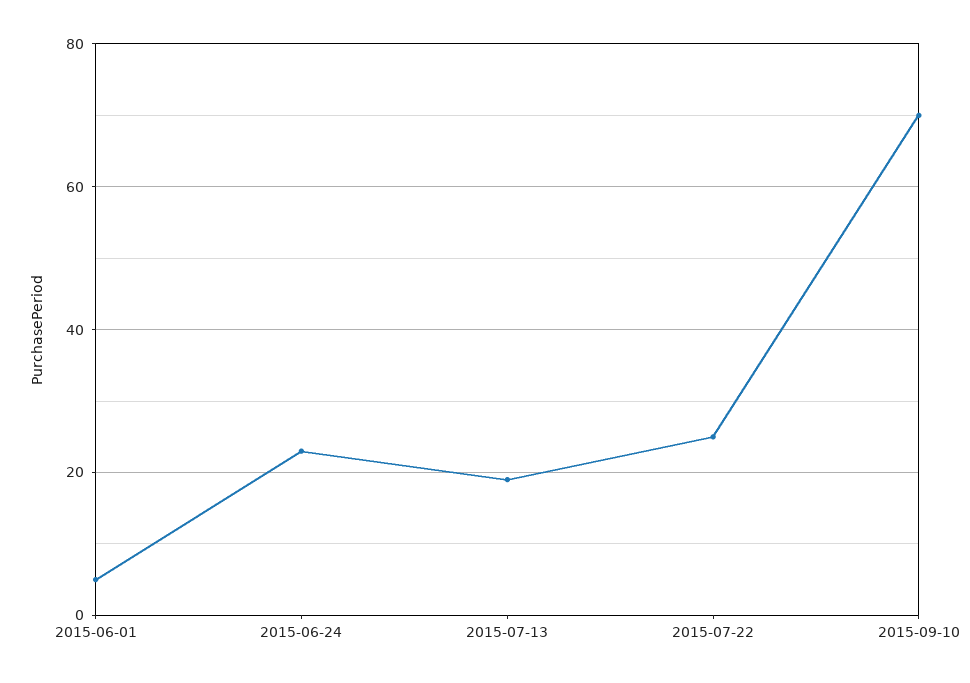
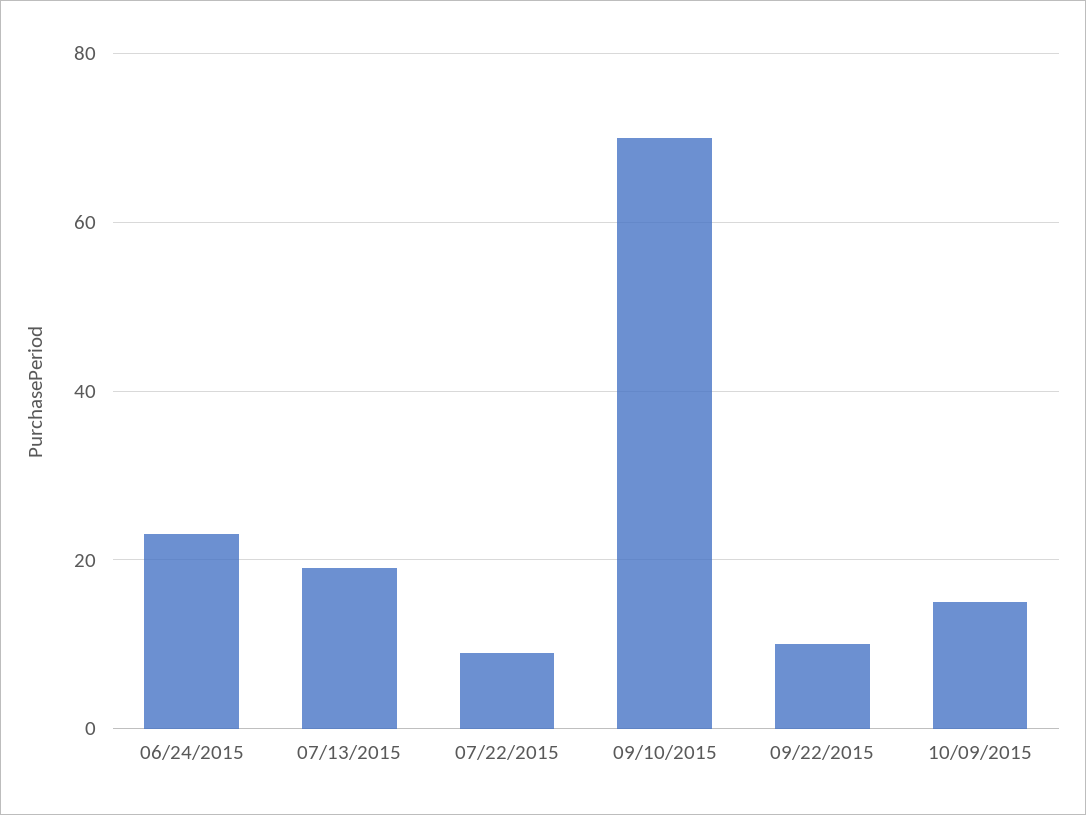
2015-06-01: 5 -> none
2015-07-22: 25 -> 10
09/22/2015: none -> 10
10/09/2015: none -> 15

